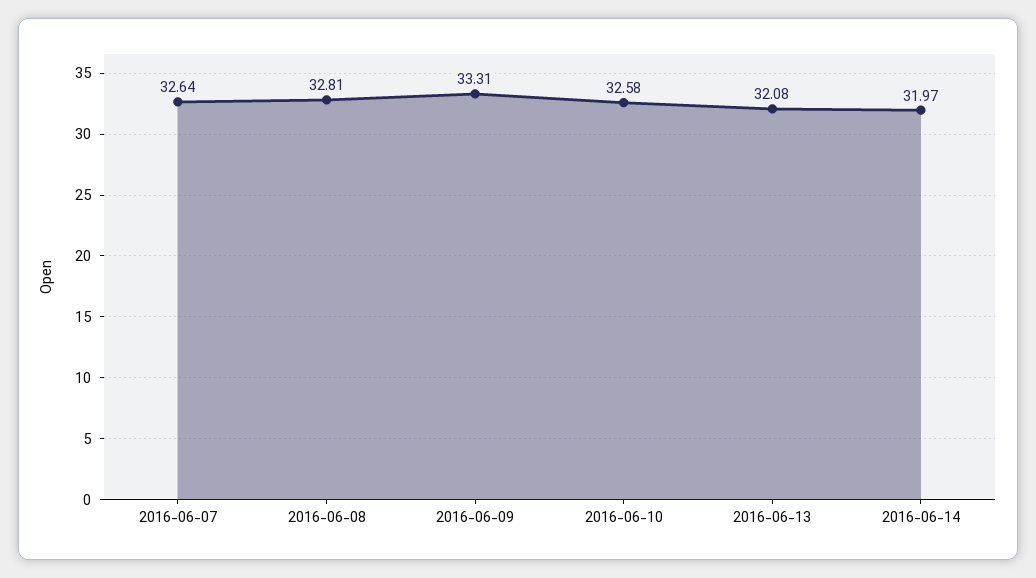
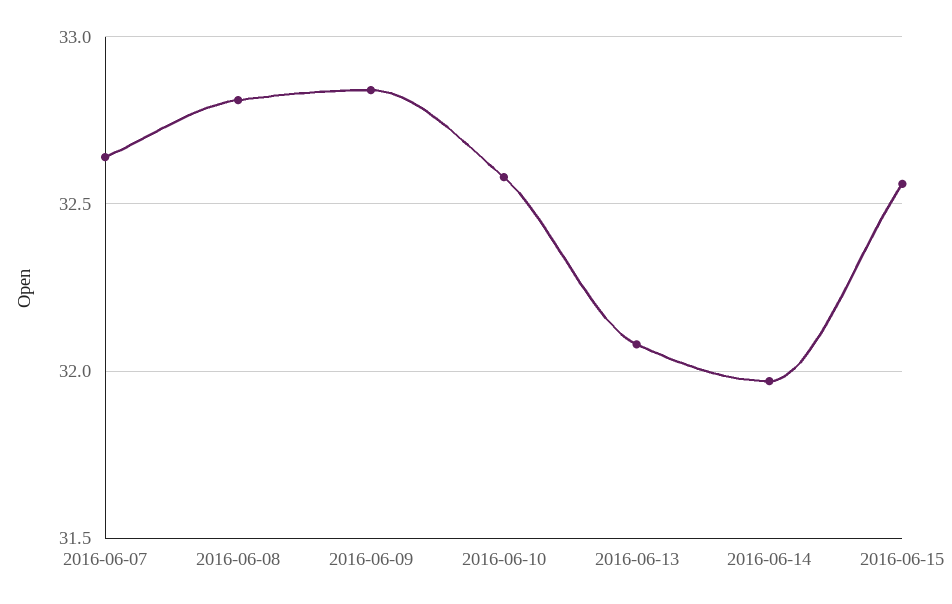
2016-06-09: 33.31 -> 32.85
2016-06-15: none -> 32.55

